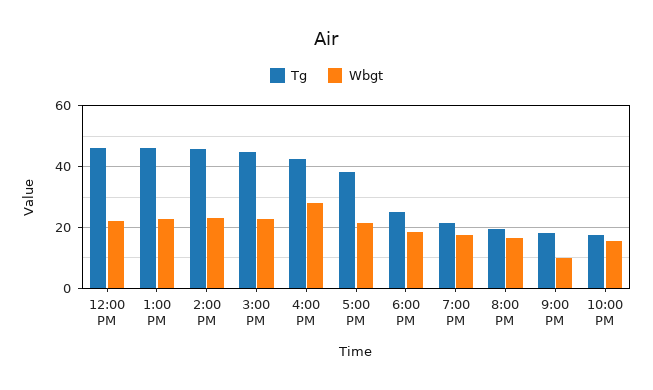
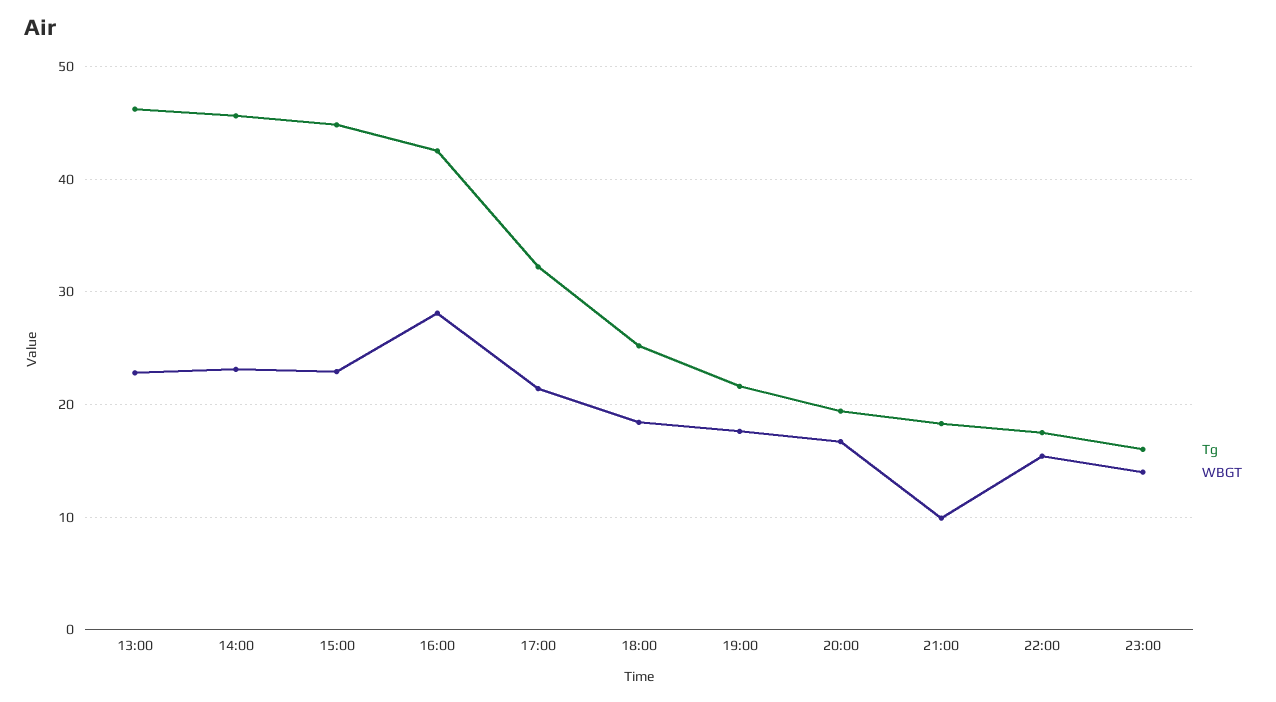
Tg, 12:00 PM: 46 -> none
Wbgt, 12:00 PM: 22 -> none
Tg, 5:00 PM: 38 -> 32
Tg, 23:00: none -> 16
Wbgt, 23:00: none -> 14

